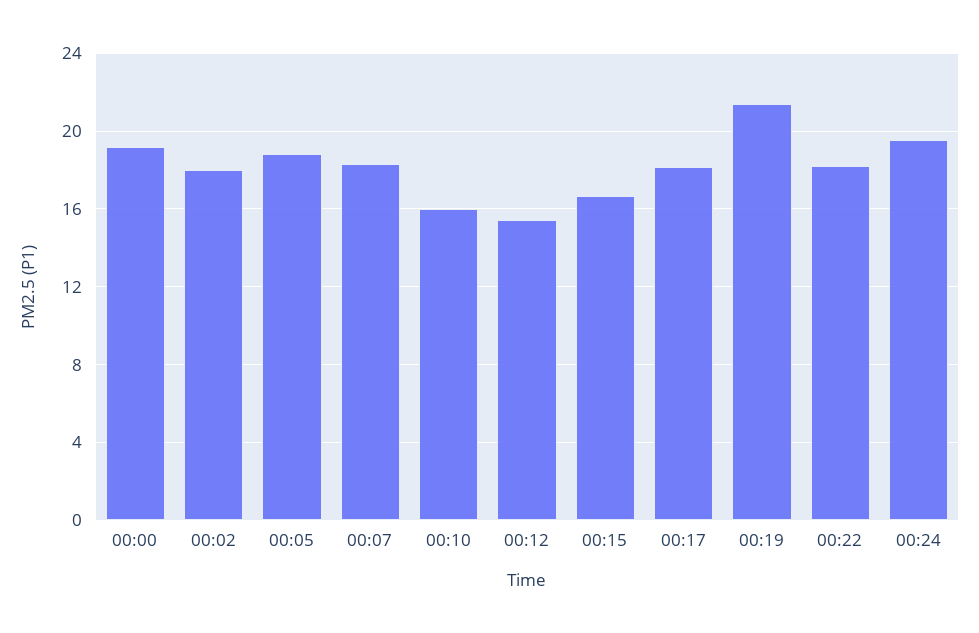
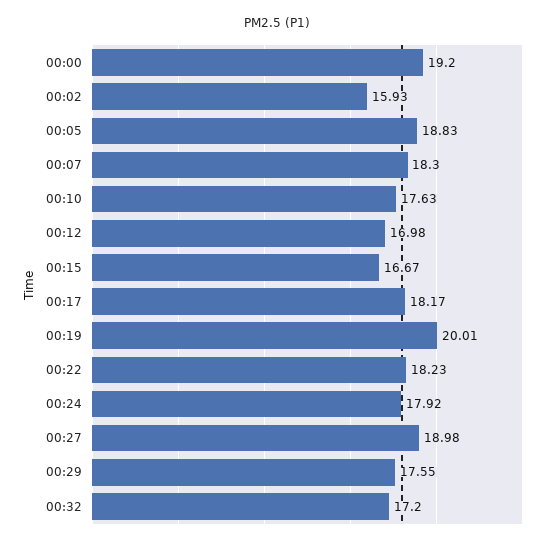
00:02: 18 -> 15.93
00:10: 16 -> 17.63
00:12: 15.5 -> 16.98
00:19: 21.5 -> 20.01
00:24: 19.5 -> 17.92
00:27: none -> 18.98
00:29: none -> 17.55
00:32: none -> 17.2

